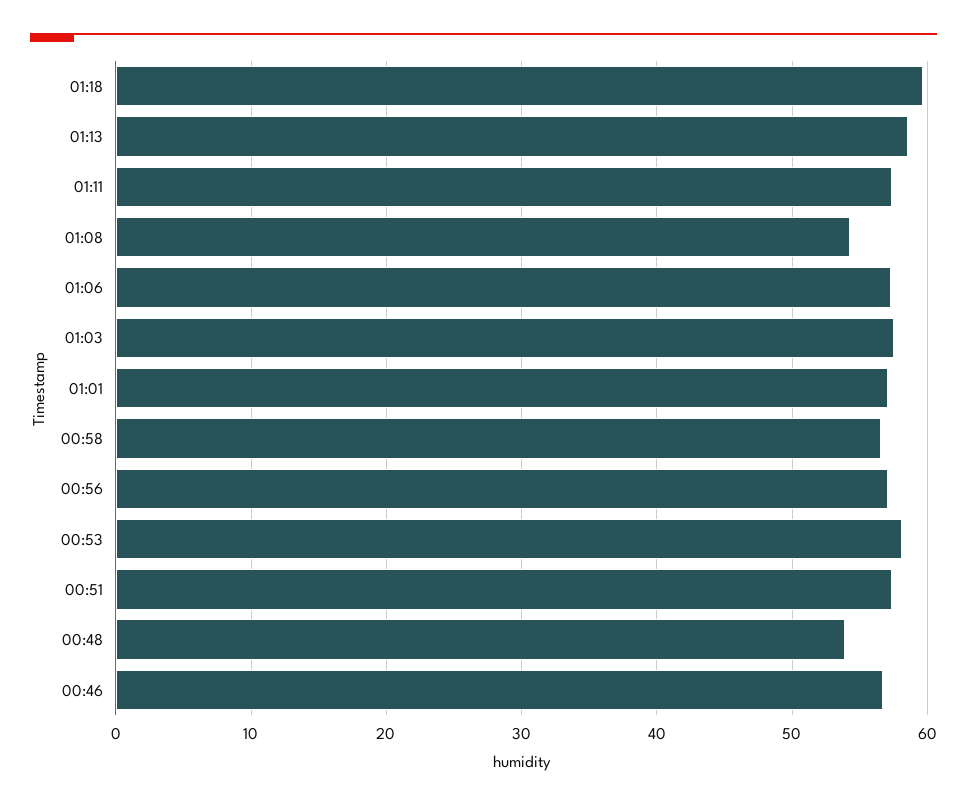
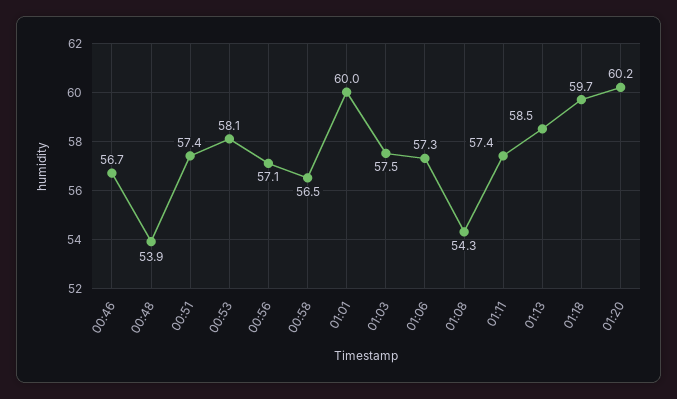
01:01: 57 -> 60
01:20: none -> 60.2

